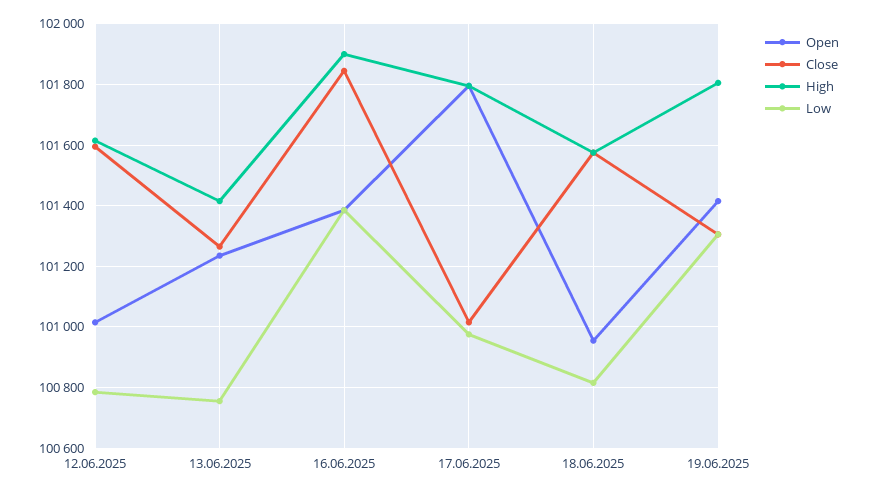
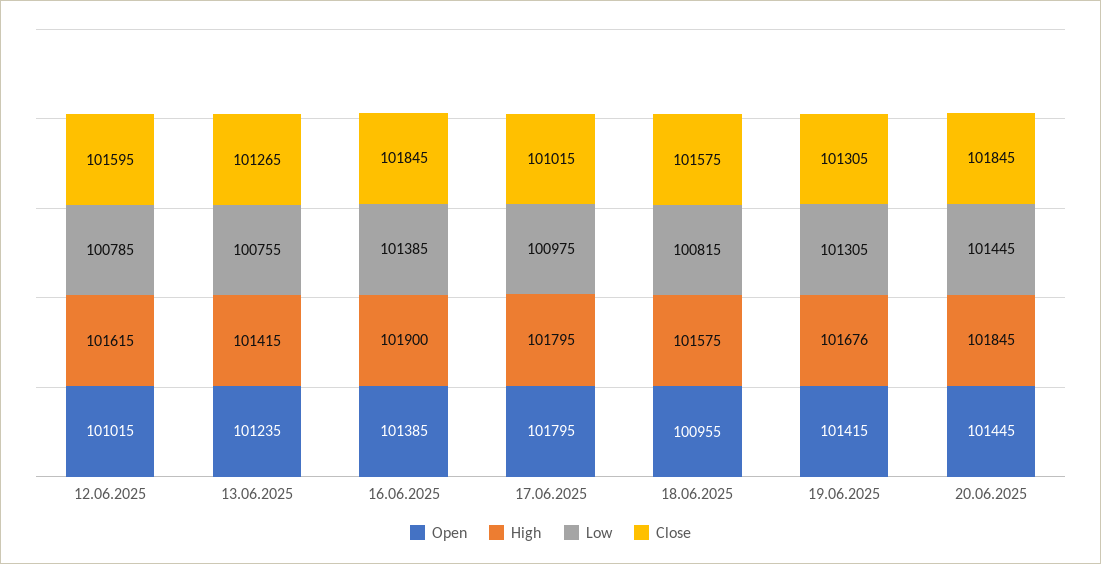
High, 19.06.2025: 101800 -> 101676
Open, 20.06.2025: none -> 101445
High, 20.06.2025: none -> 101845
Low, 20.06.2025: none -> 101445
Close, 20.06.2025: none -> 101845

